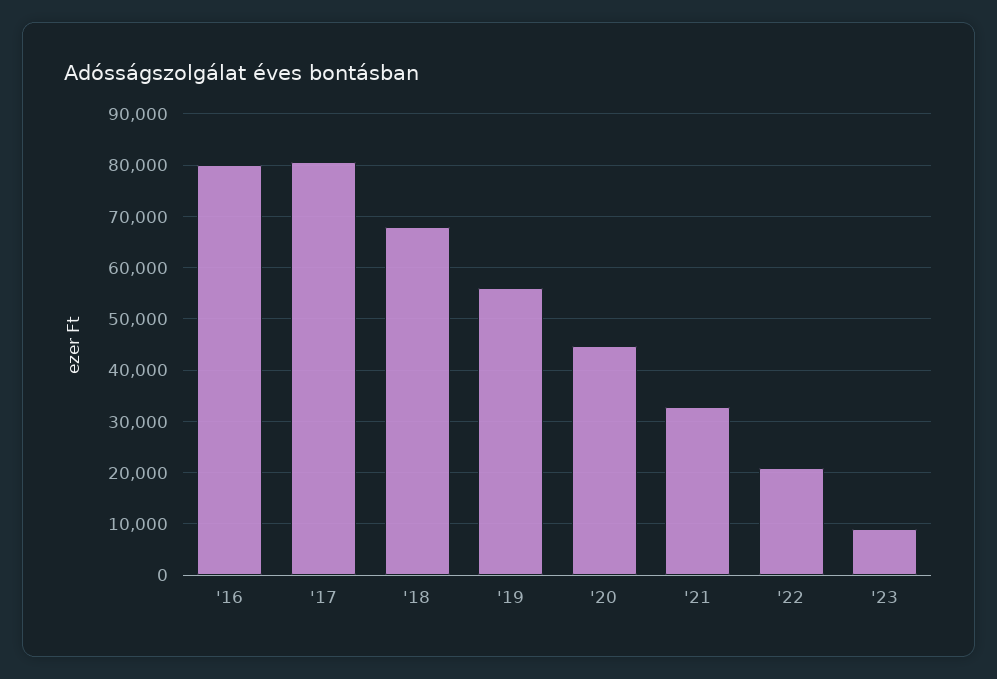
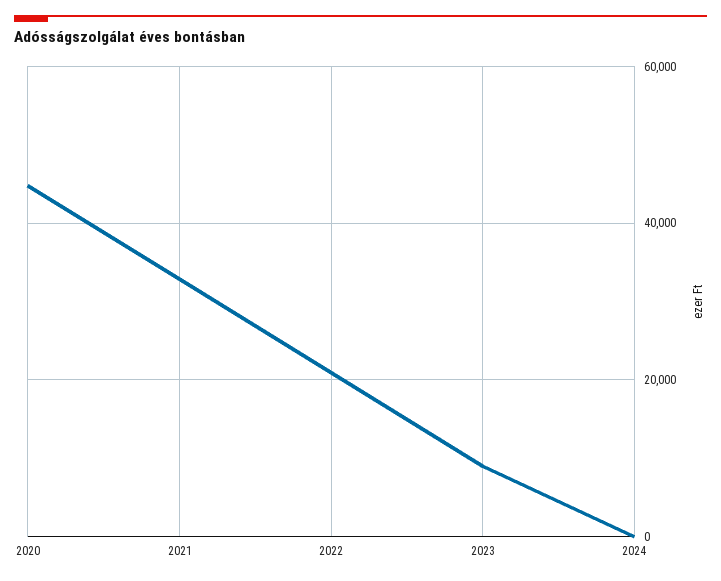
'16: 80000 -> none
'17: 80000 -> none
'18: 68000 -> none
'19: 56000 -> none
2024: none -> 0

